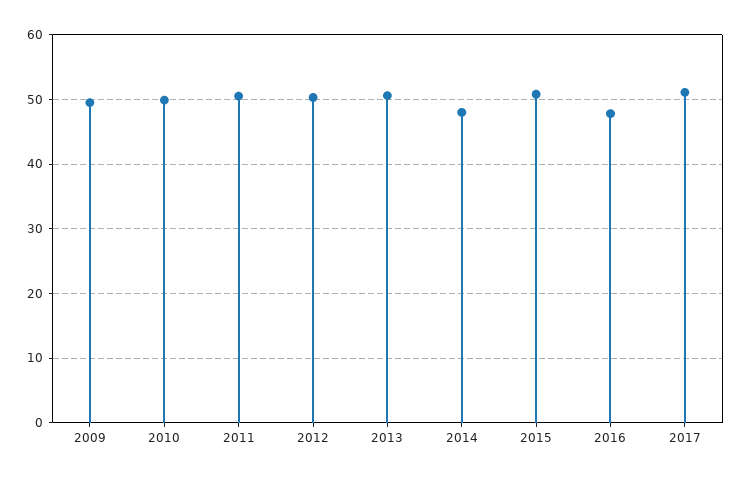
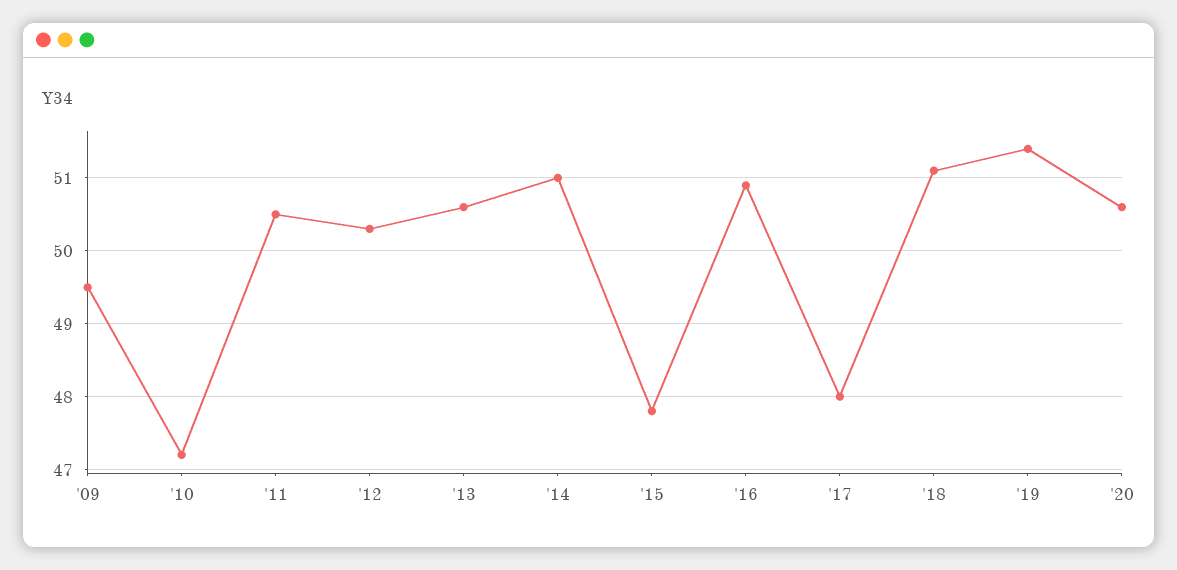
2010: 50 -> 47.2
2014: 48 -> 51
2015: 51 -> 47.8
2016: 48 -> 50.9
2017: 51 -> 48
'18: none -> 51.1
'19: none -> 51.4
'20: none -> 50.6

